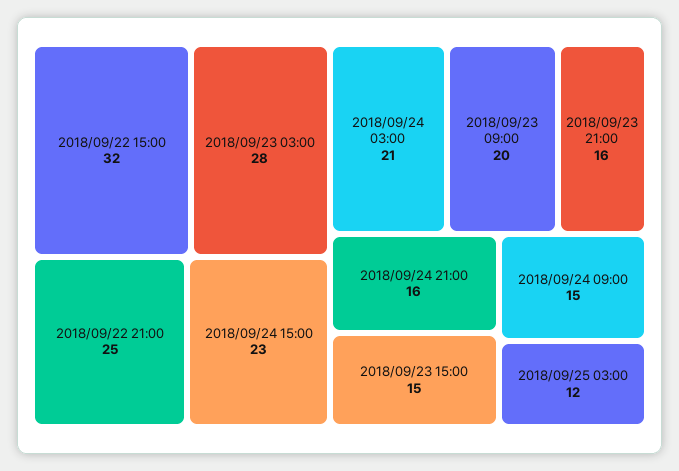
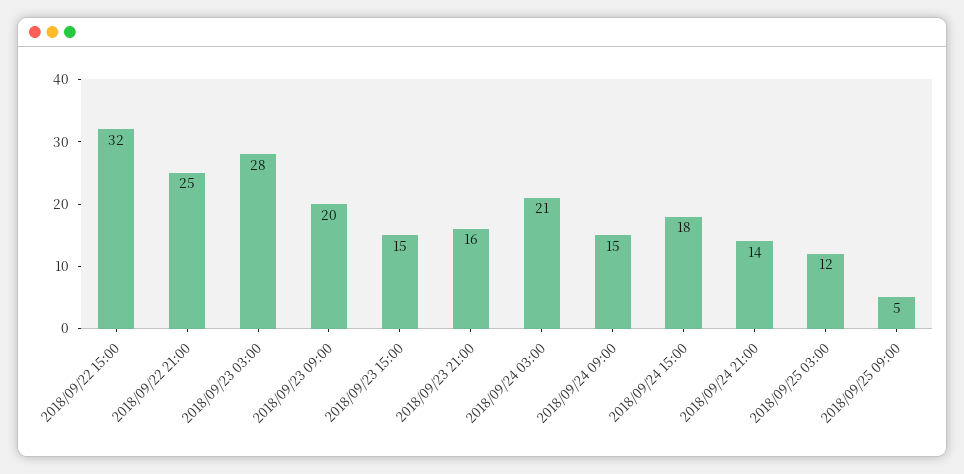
2018/09/24 15:00: 23 -> 18
2018/09/24 21:00: 16 -> 14
2018/09/25 09:00: none -> 5

